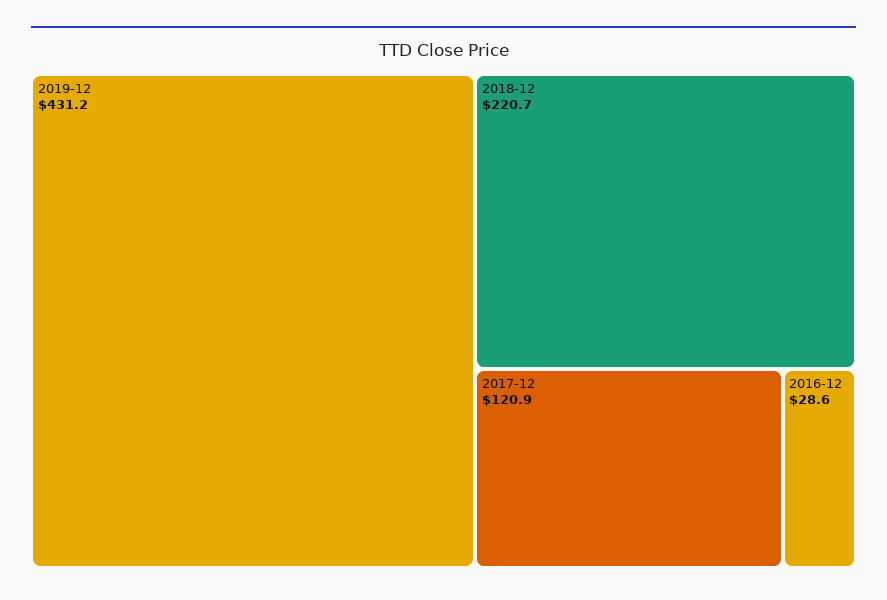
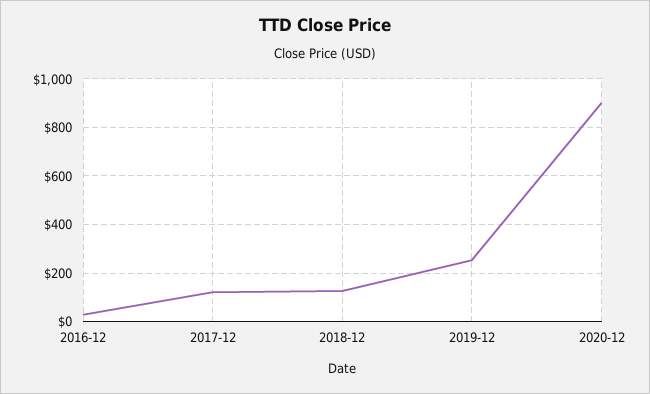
2019-12: 431.2 -> 250
2018-12: 220.7 -> 125
2020-12: none -> 900

